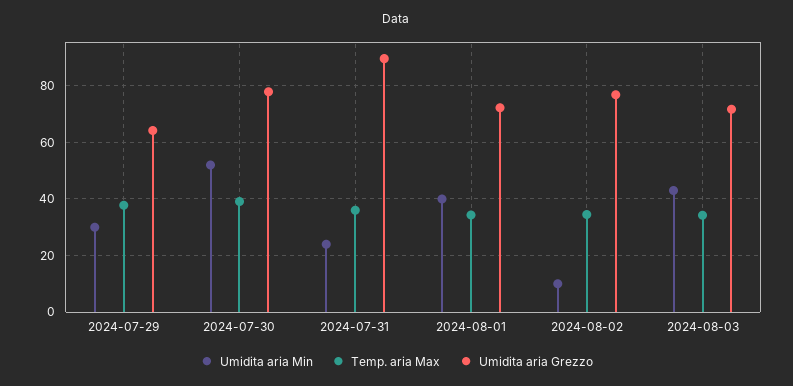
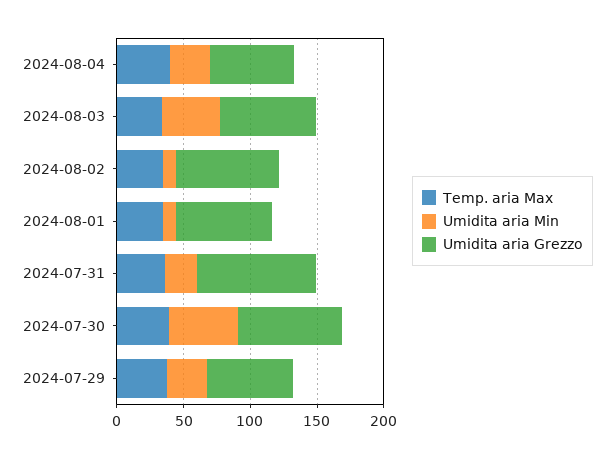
Umidita aria Min, 2024-08-01: 40 -> 10
Temp. aria Max, 2024-08-04: none -> 40
Umidita aria Min, 2024-08-04: none -> 30
Umidita aria Grezzo, 2024-08-04: none -> 60

